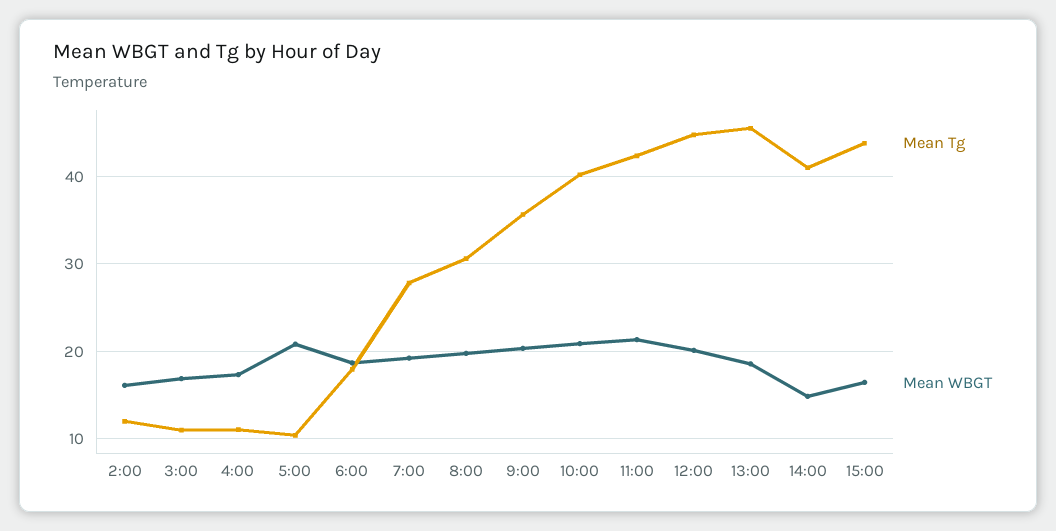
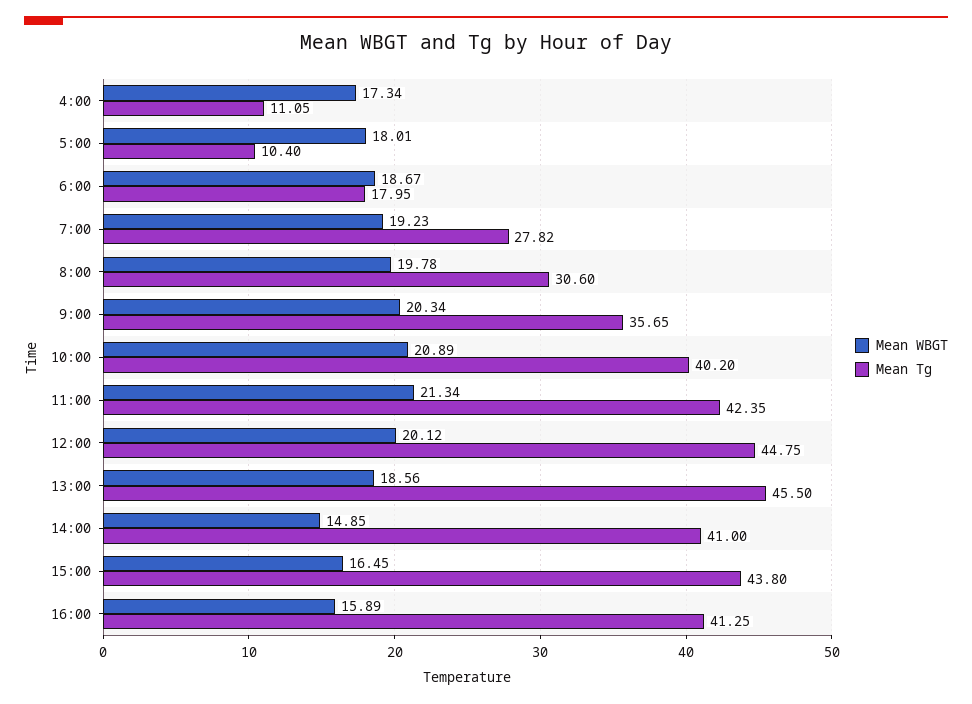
Mean Tg, 2:00: 12 -> none
Mean WBGT, 2:00: 16 -> none
Mean Tg, 3:00: 11 -> none
Mean WBGT, 3:00: 17 -> none
Mean WBGT, 5:00: 21 -> 18.01
Mean WBGT, 16:00: none -> 15.89
Mean Tg, 16:00: none -> 41.25

